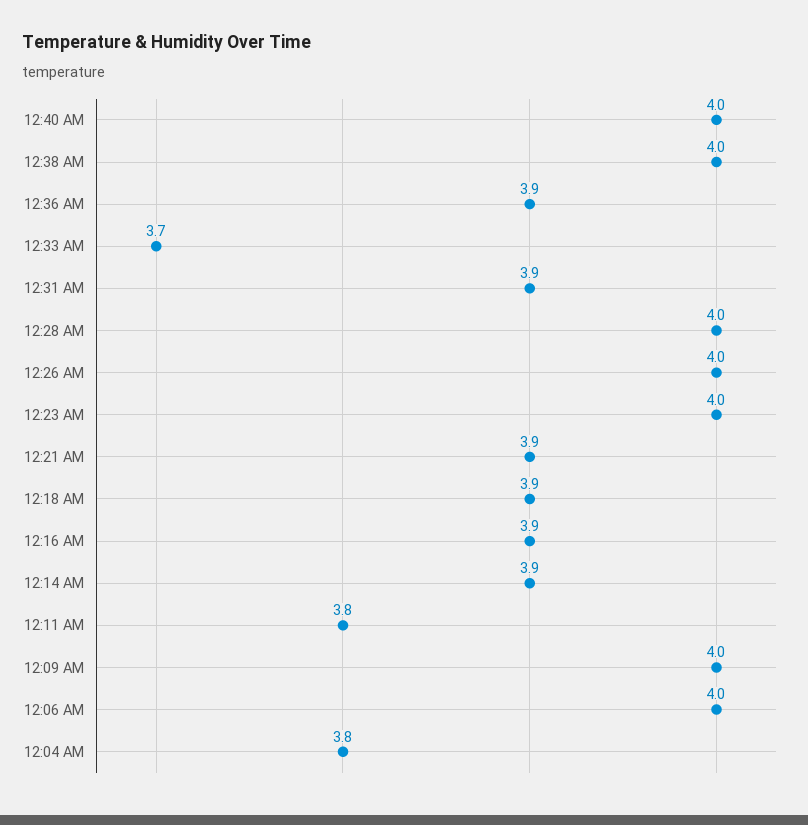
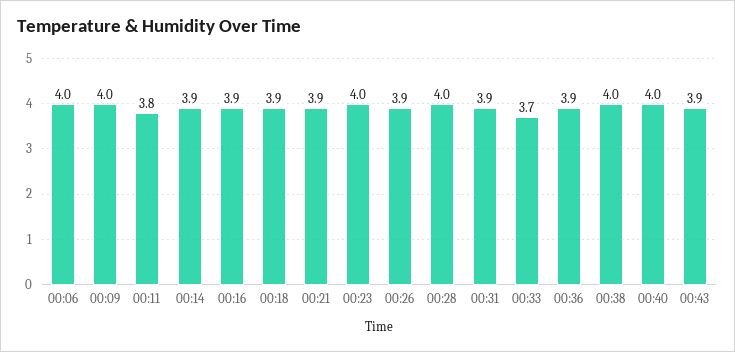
12:26 AM: 4 -> 3.9
12:04 AM: 3.8 -> none
00:43: none -> 3.9

